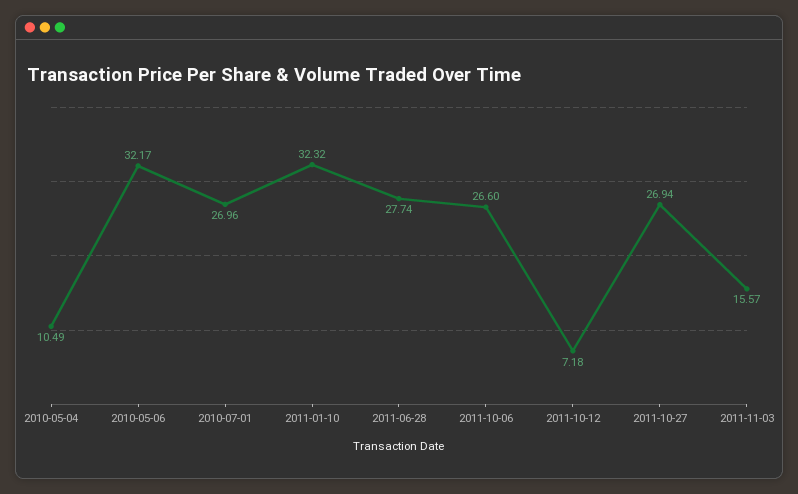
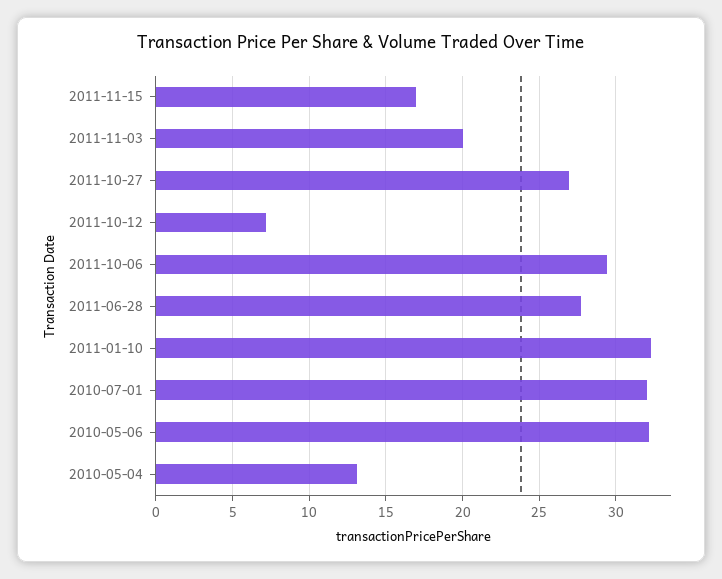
2010-05-04: 10.49 -> 13
2010-07-01: 26.96 -> 32
2011-10-06: 26.6 -> 29.5
2011-11-03: 15.57 -> 20
2011-11-15: none -> 17

